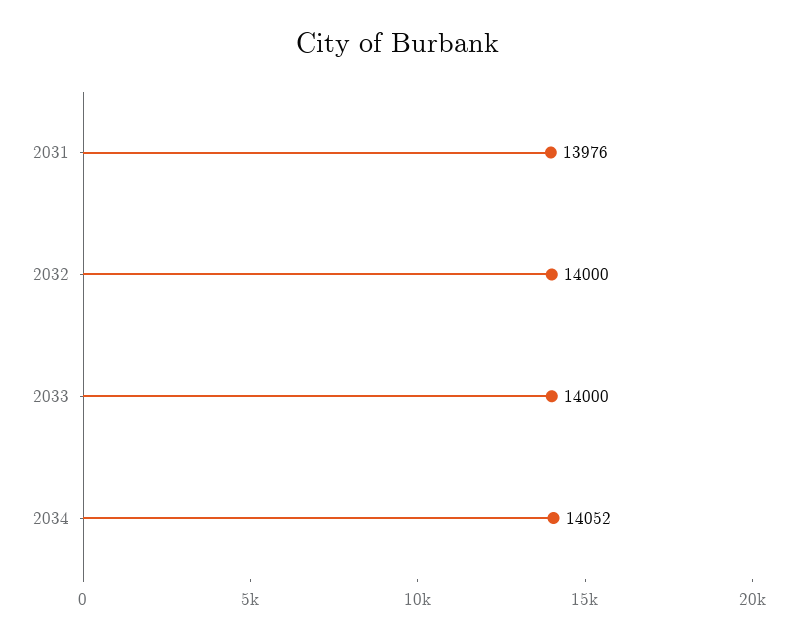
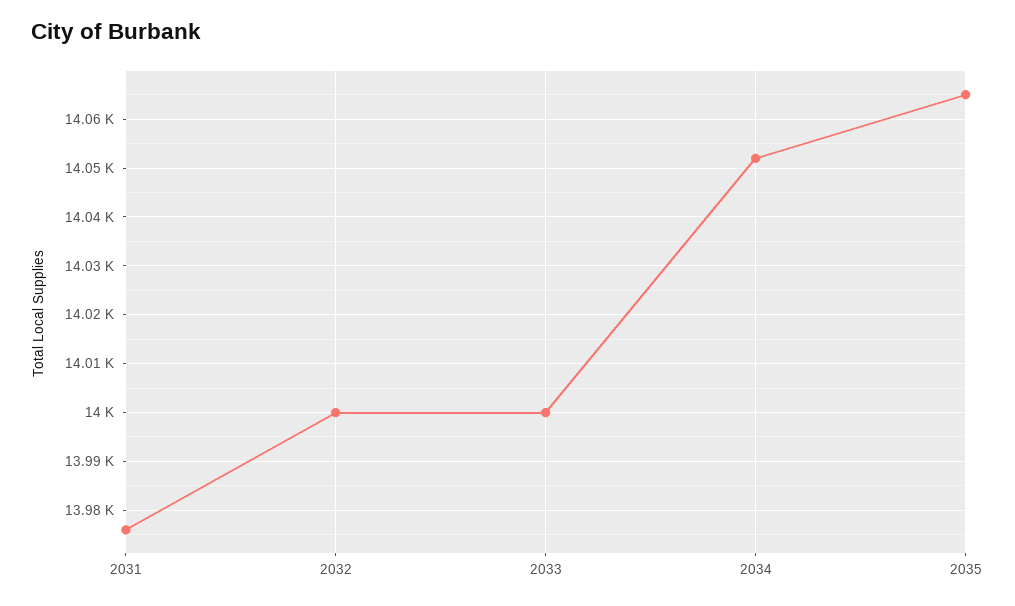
2035: none -> 14065

